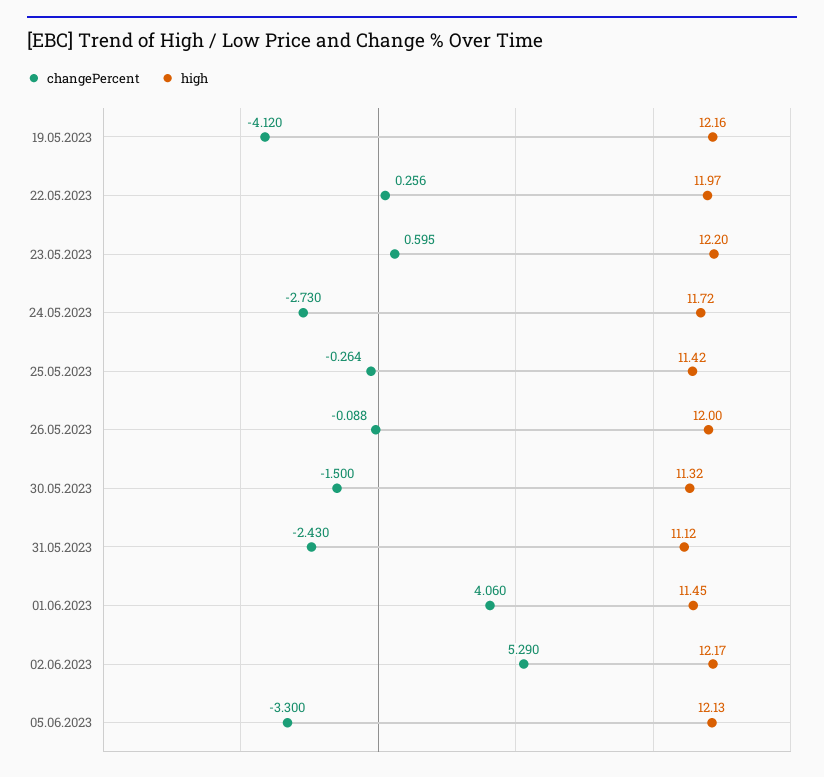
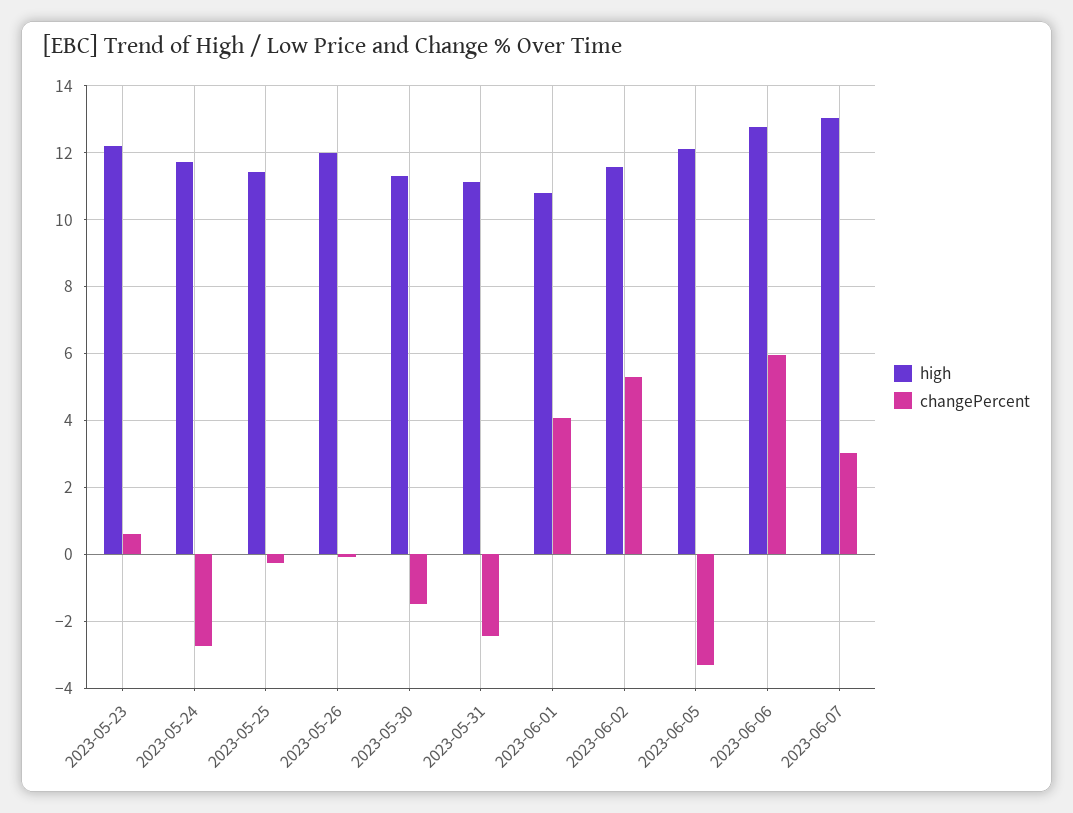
changePercent, 19.05.2023: -4.12 -> none
high, 19.05.2023: 12.16 -> none
changePercent, 22.05.2023: 0.256 -> none
high, 22.05.2023: 11.97 -> none
high, 01.06.2023: 11.45 -> 10.8
high, 02.06.2023: 12.17 -> 11.6
high, 2023-06-06: none -> 12.8
changePercent, 2023-06-06: none -> 6
high, 2023-06-07: none -> 13
changePercent, 2023-06-07: none -> 3

